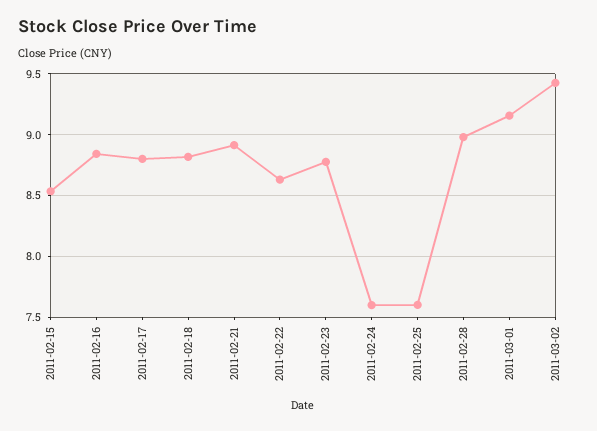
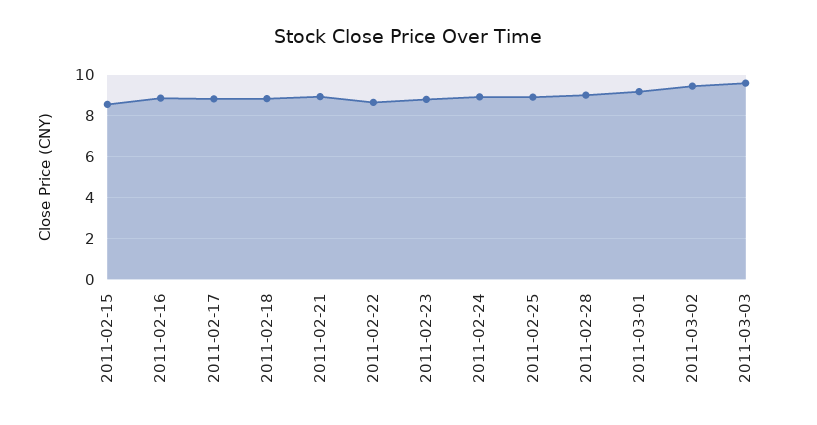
2011-02-24: 7.6 -> 9
2011-02-25: 7.6 -> 9
2011-03-03: none -> 9.5

